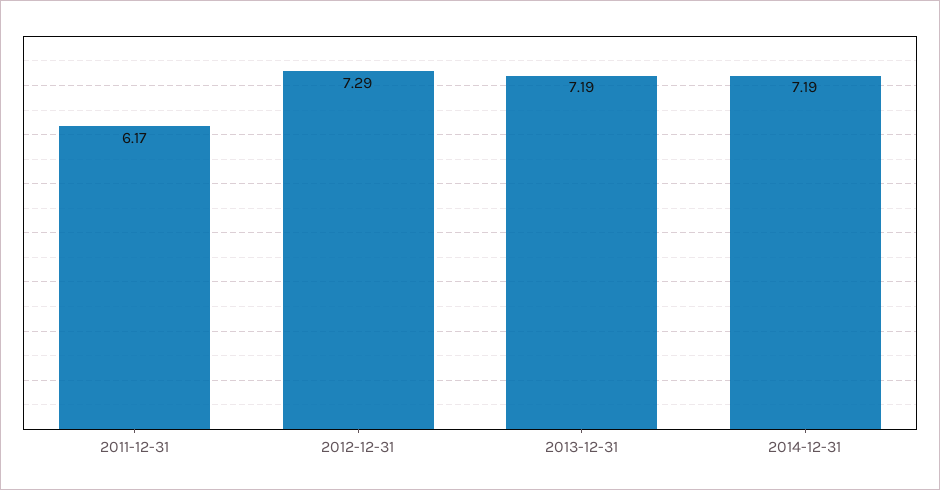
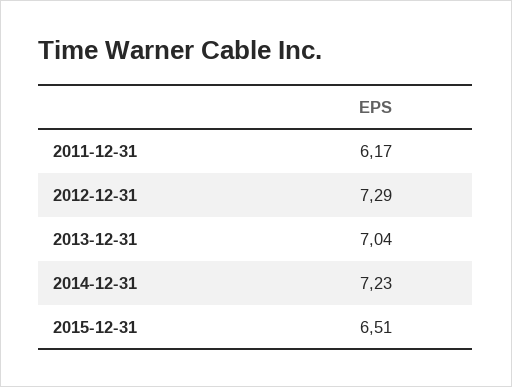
2013-12-31: 7.19 -> 7.04
2014-12-31: 7.19 -> 7.23
2015-12-31: none -> 6.51

